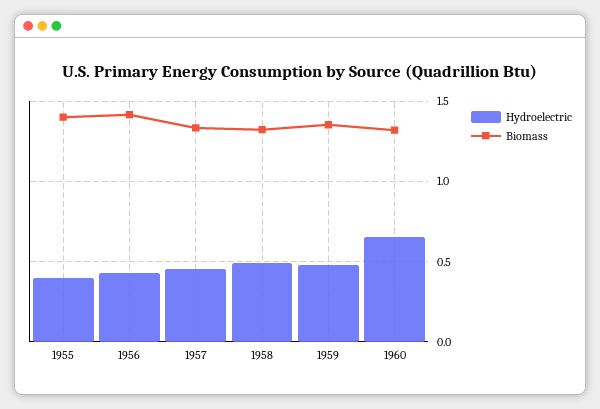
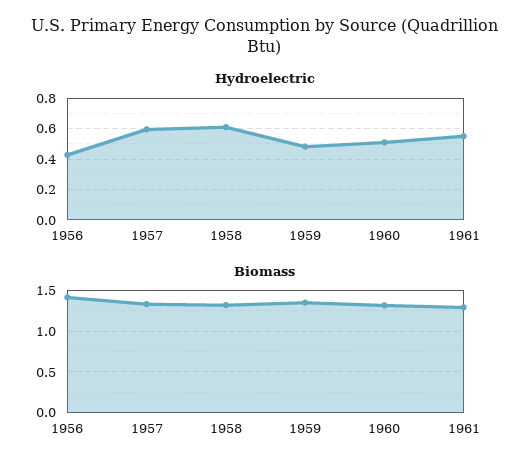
Hydroelectric, 1955: 0.4 -> none
Biomass, 1955: 1.4 -> none
Hydroelectric, 1957: 0.45 -> 0.6
Hydroelectric, 1958: 0.5 -> 0.6
Hydroelectric, 1960: 0.65 -> 0.5
Hydroelectric, 1961: none -> 0.55
Biomass, 1961: none -> 1.3

